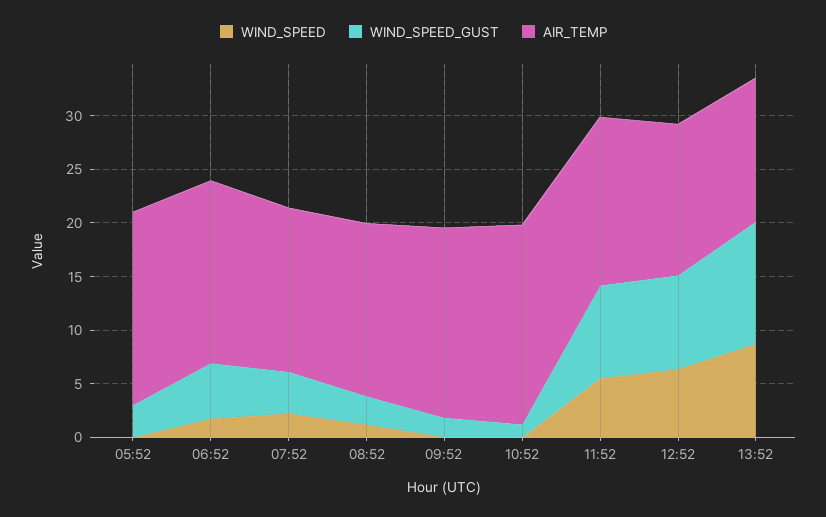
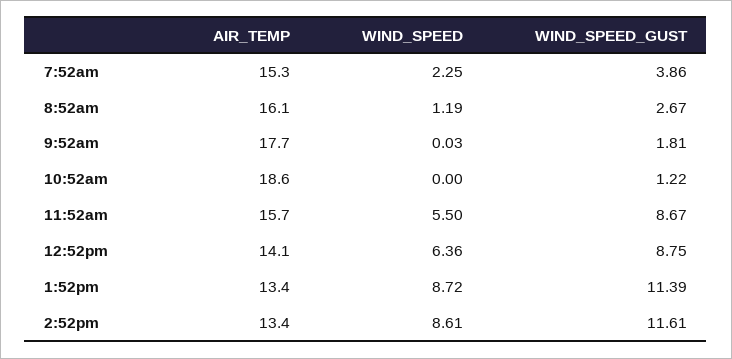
WIND_SPEED, 05:52: 0 -> none
WIND_SPEED_GUST, 05:52: 3 -> none
AIR_TEMP, 05:52: 18 -> none
WIND_SPEED, 06:52: 2 -> none
WIND_SPEED_GUST, 06:52: 5 -> none
AIR_TEMP, 06:52: 17 -> none
AIR_TEMP, 2:52pm: none -> 13.4
WIND_SPEED, 2:52pm: none -> 8.61
WIND_SPEED_GUST, 2:52pm: none -> 11.61

